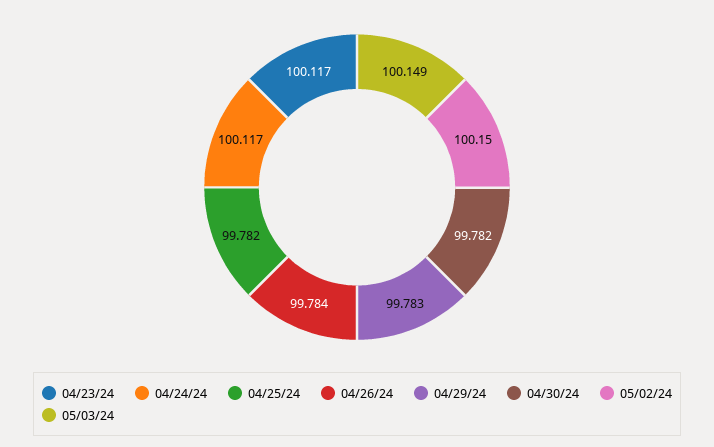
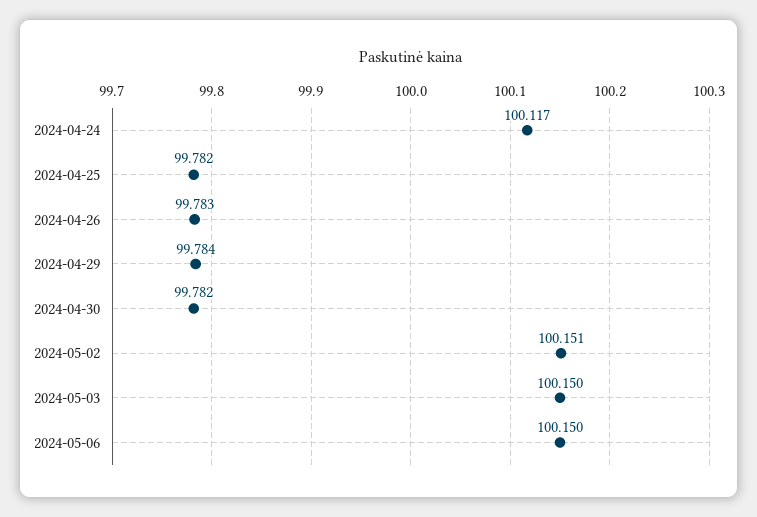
04/23/24: 100.117 -> none
04/26/24: 99.784 -> 99.783
04/29/24: 99.783 -> 99.784
05/02/24: 100.15 -> 100.151
05/03/24: 100.149 -> 100.15
2024-05-06: none -> 100.15

